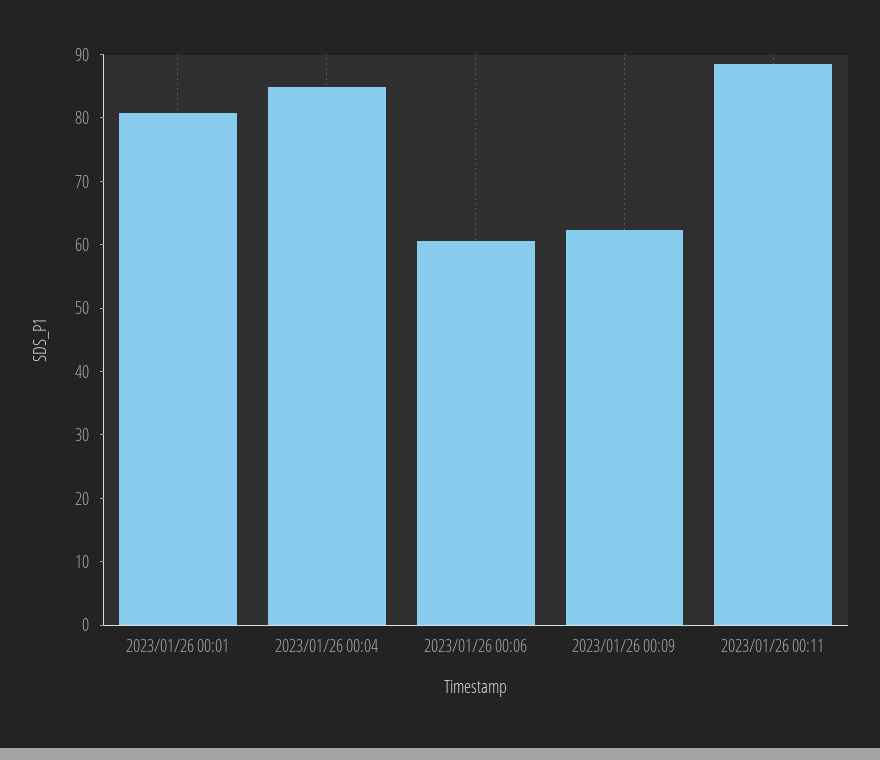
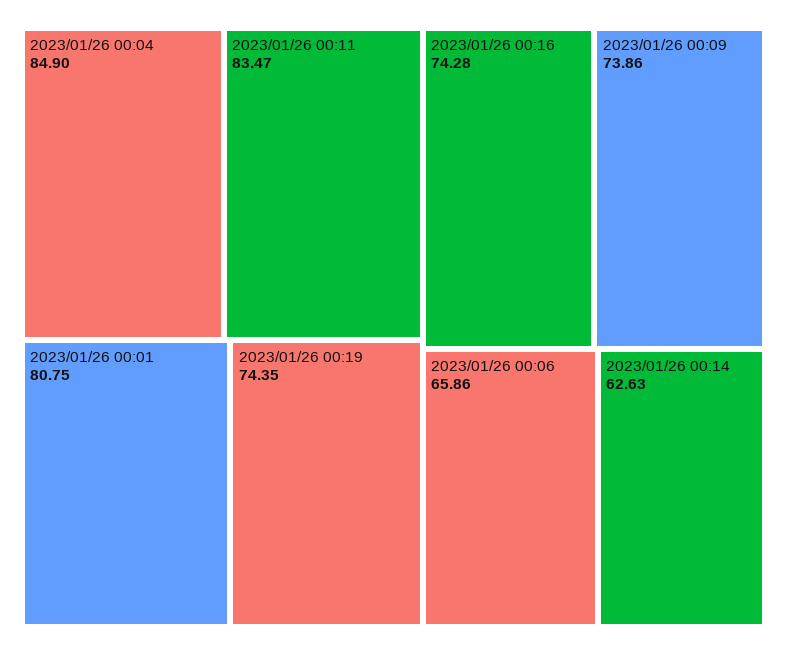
2023/01/26 00:06: 60 -> 65.86
2023/01/26 00:09: 62 -> 73.86
2023/01/26 00:11: 88 -> 83.47
2023/01/26 00:19: none -> 74.35
2023/01/26 00:16: none -> 74.28
2023/01/26 00:14: none -> 62.63

